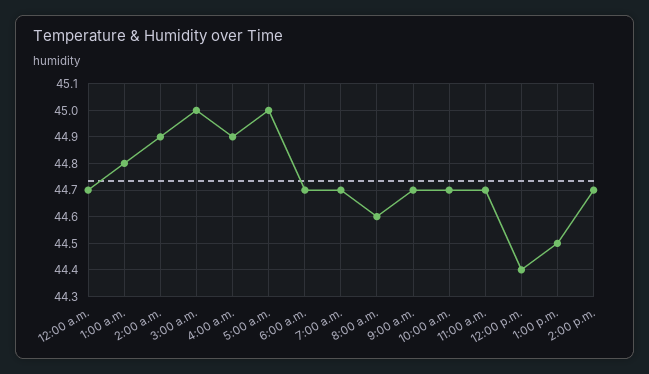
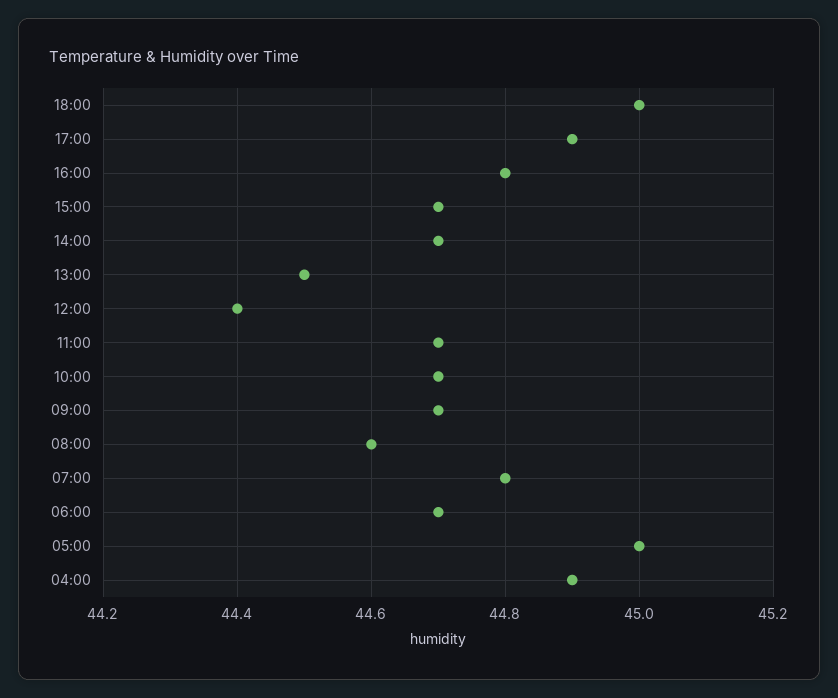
12:00 a.m.: 44.7 -> none
1:00 a.m.: 44.8 -> none
2:00 a.m.: 44.9 -> none
3:00 a.m.: 45 -> none
7:00 a.m.: 44.7 -> 44.8
18:00: none -> 45
17:00: none -> 44.9
16:00: none -> 44.8
15:00: none -> 44.7

